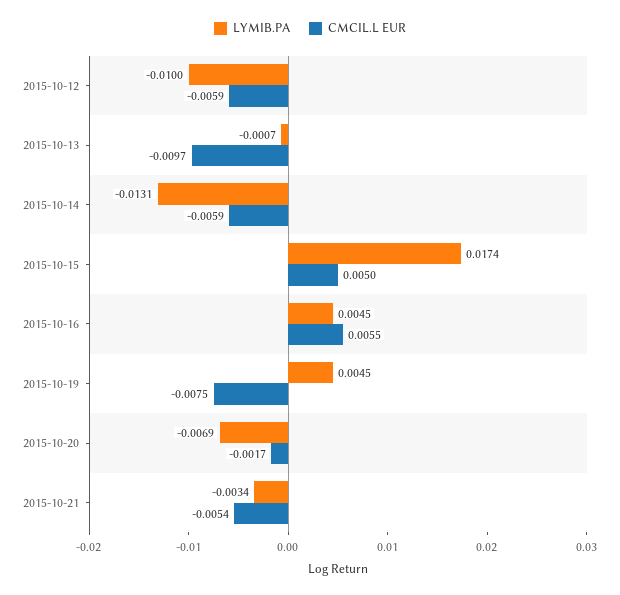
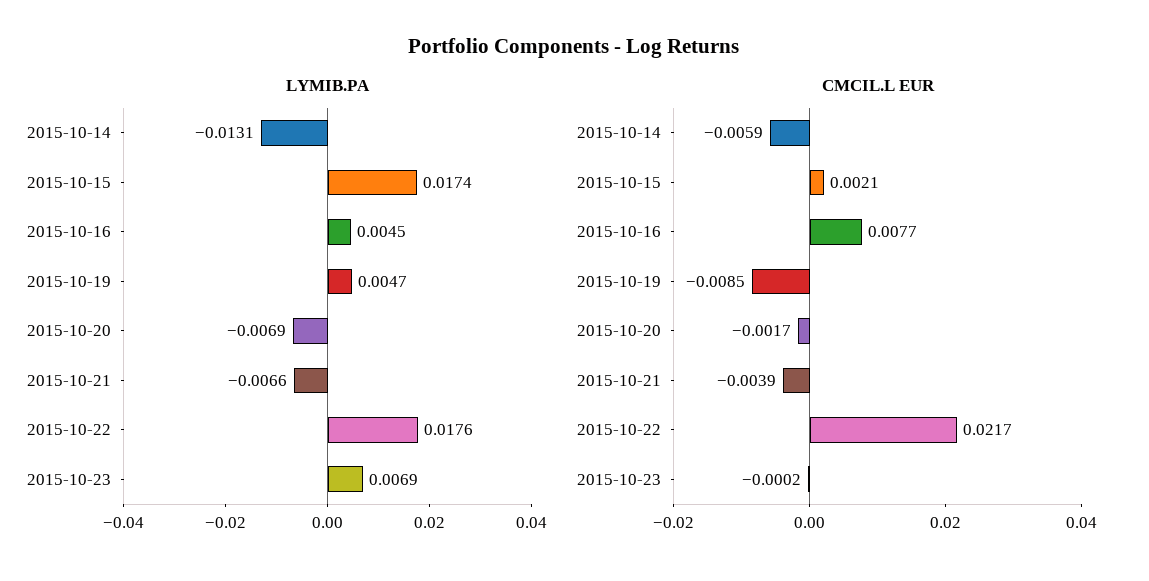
LYMIB.PA, 2015-10-12: -0.01 -> none
CMCIL.L EUR, 2015-10-12: -0.0059 -> none
LYMIB.PA, 2015-10-13: -0.0007 -> none
CMCIL.L EUR, 2015-10-13: -0.0097 -> none
CMCIL.L EUR, 2015-10-15: 0.005 -> 0.0021
CMCIL.L EUR, 2015-10-16: 0.0055 -> 0.0077
LYMIB.PA, 2015-10-19: 0.0045 -> 0.0047
CMCIL.L EUR, 2015-10-19: -0.0075 -> -0.0085
LYMIB.PA, 2015-10-21: -0.0034 -> -0.0066
CMCIL.L EUR, 2015-10-21: -0.0054 -> -0.0039
LYMIB.PA, 2015-10-22: none -> 0.0176
LYMIB.PA, 2015-10-23: none -> 0.0069
CMCIL.L EUR, 2015-10-22: none -> 0.0217
CMCIL.L EUR, 2015-10-23: none -> -0.0002

